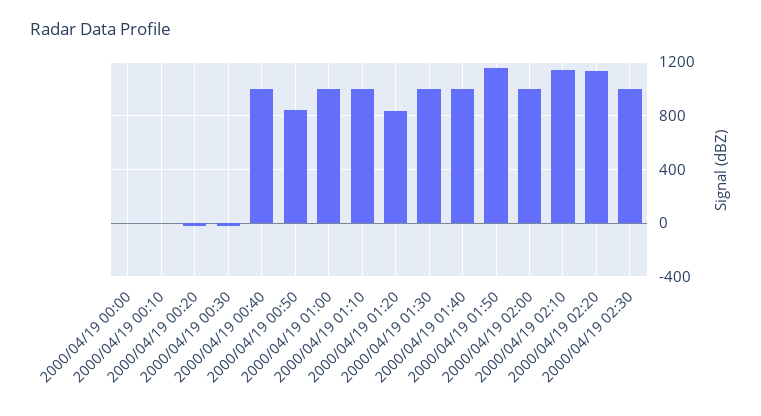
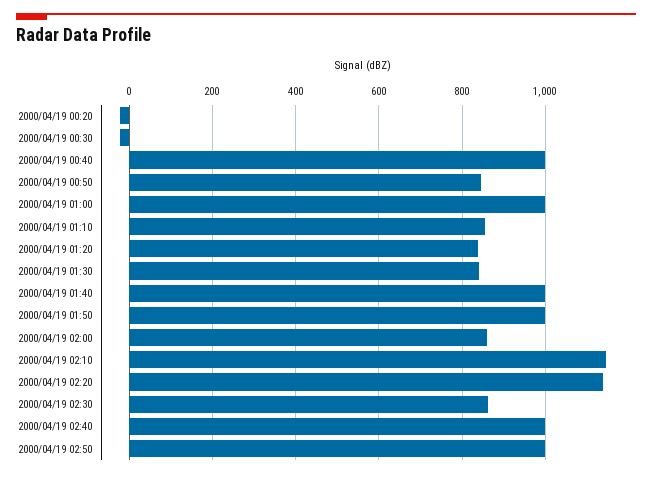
2000/04/19 00:00: 0 -> none
2000/04/19 00:10: 0 -> none
2000/04/19 01:10: 1000 -> 860
2000/04/19 01:30: 1000 -> 840
2000/04/19 01:50: 1150 -> 1000
2000/04/19 02:00: 1000 -> 860
2000/04/19 02:30: 1000 -> 860
2000/04/19 02:40: none -> 1000
2000/04/19 02:50: none -> 1000

